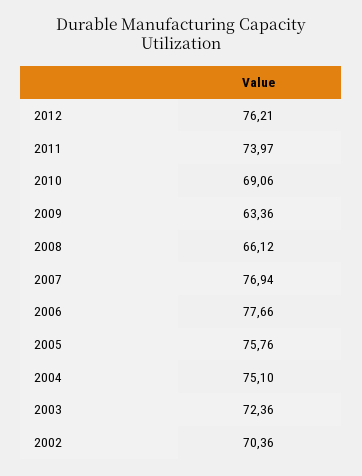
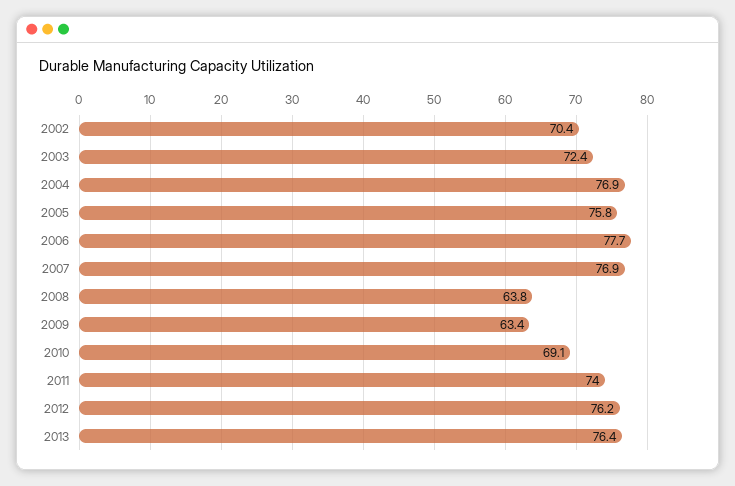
2008: 66.12 -> 63.8
2004: 75.1 -> 76.9
2013: none -> 76.4

